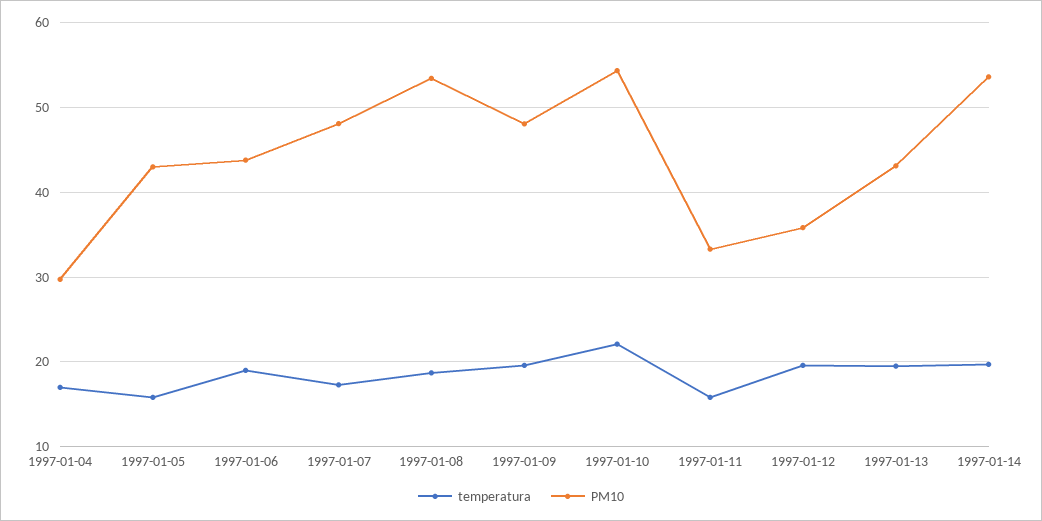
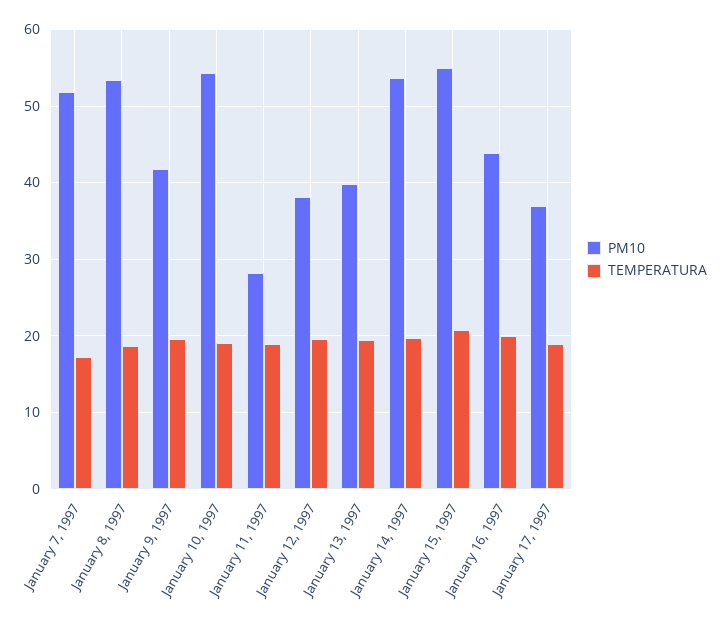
temperatura, 1997-01-04: 17 -> none
PM10, 1997-01-04: 30 -> none
temperatura, 1997-01-05: 16 -> none
PM10, 1997-01-05: 43 -> none
temperatura, 1997-01-06: 19 -> none
PM10, 1997-01-06: 44 -> none
PM10, 1997-01-07: 48 -> 52
PM10, 1997-01-09: 48 -> 42
temperatura, 1997-01-10: 22 -> 19
temperatura, 1997-01-11: 16 -> 19
PM10, 1997-01-11: 33 -> 28
PM10, 1997-01-12: 36 -> 38
PM10, 1997-01-13: 43 -> 40
PM10, January 15, 1997: none -> 55
temperatura, January 15, 1997: none -> 21
PM10, January 16, 1997: none -> 44
temperatura, January 16, 1997: none -> 20
PM10, January 17, 1997: none -> 37
temperatura, January 17, 1997: none -> 19

